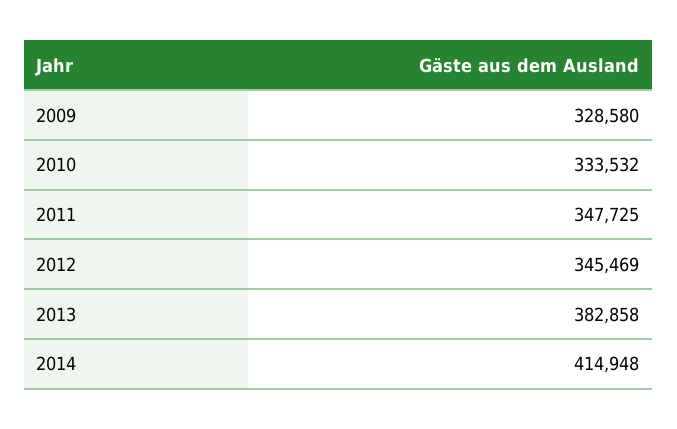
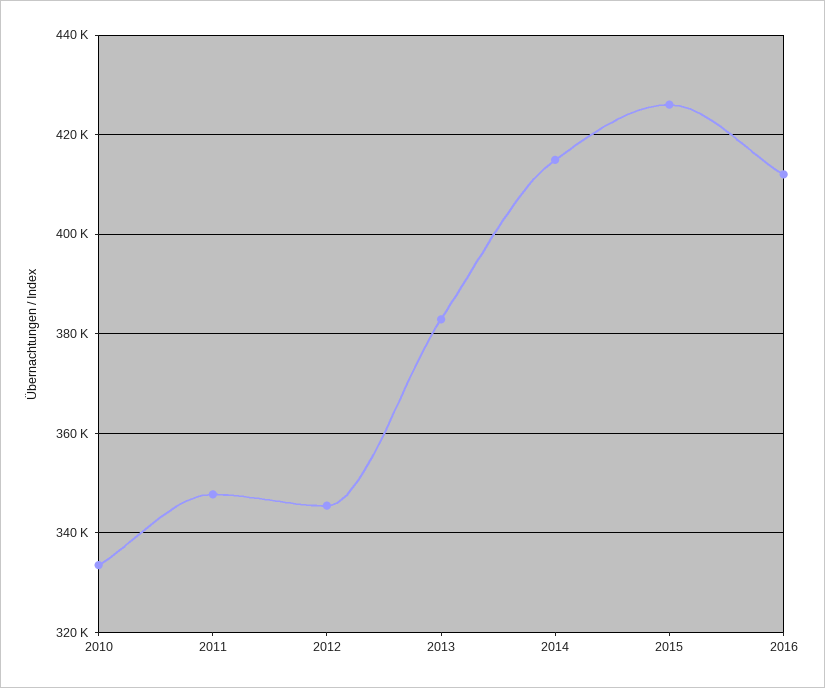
2009: 328580 -> none
2015: none -> 426000
2016: none -> 412000

